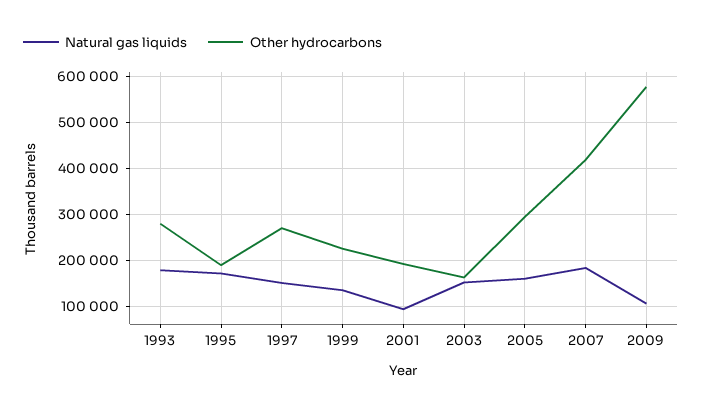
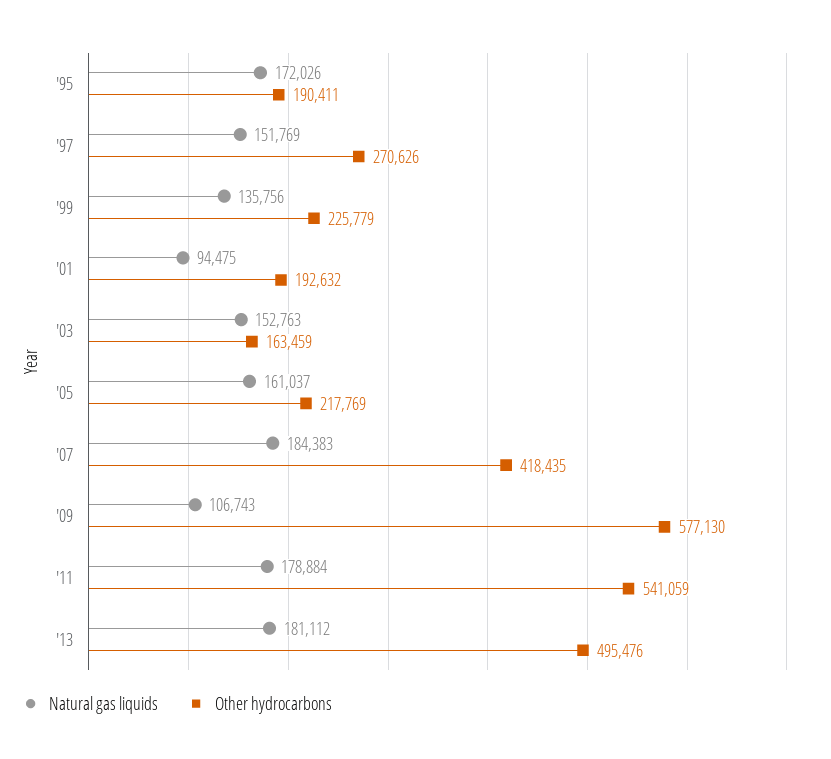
Natural gas liquids, 1993: 180000 -> none
Other hydrocarbons, 1993: 280000 -> none
Other hydrocarbons, 2005: 300000 -> 217769
Natural gas liquids, '11: none -> 178884
Other hydrocarbons, '11: none -> 541059
Natural gas liquids, '13: none -> 181112
Other hydrocarbons, '13: none -> 495476

